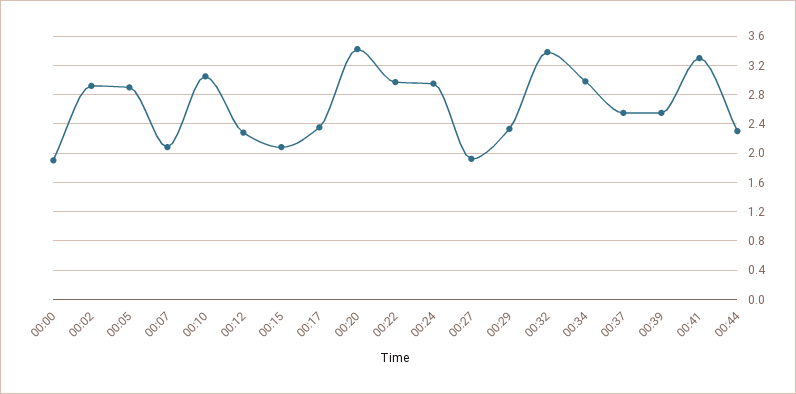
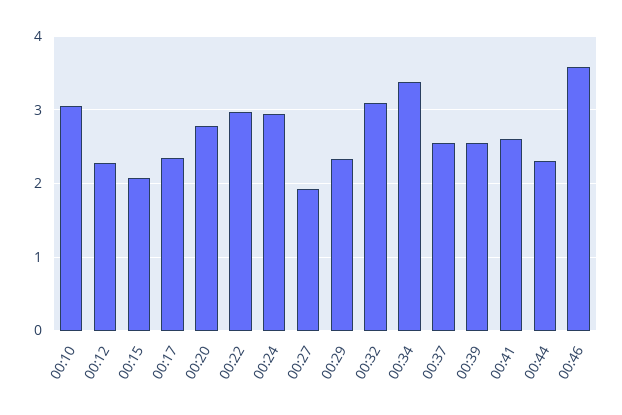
00:00: 1.9 -> none
00:02: 2.9 -> none
00:05: 2.9 -> none
00:07: 2.1 -> none
00:20: 3.4 -> 2.8
00:32: 3.4 -> 3.1
00:34: 3 -> 3.4
00:41: 3.3 -> 2.6
00:46: none -> 3.6

